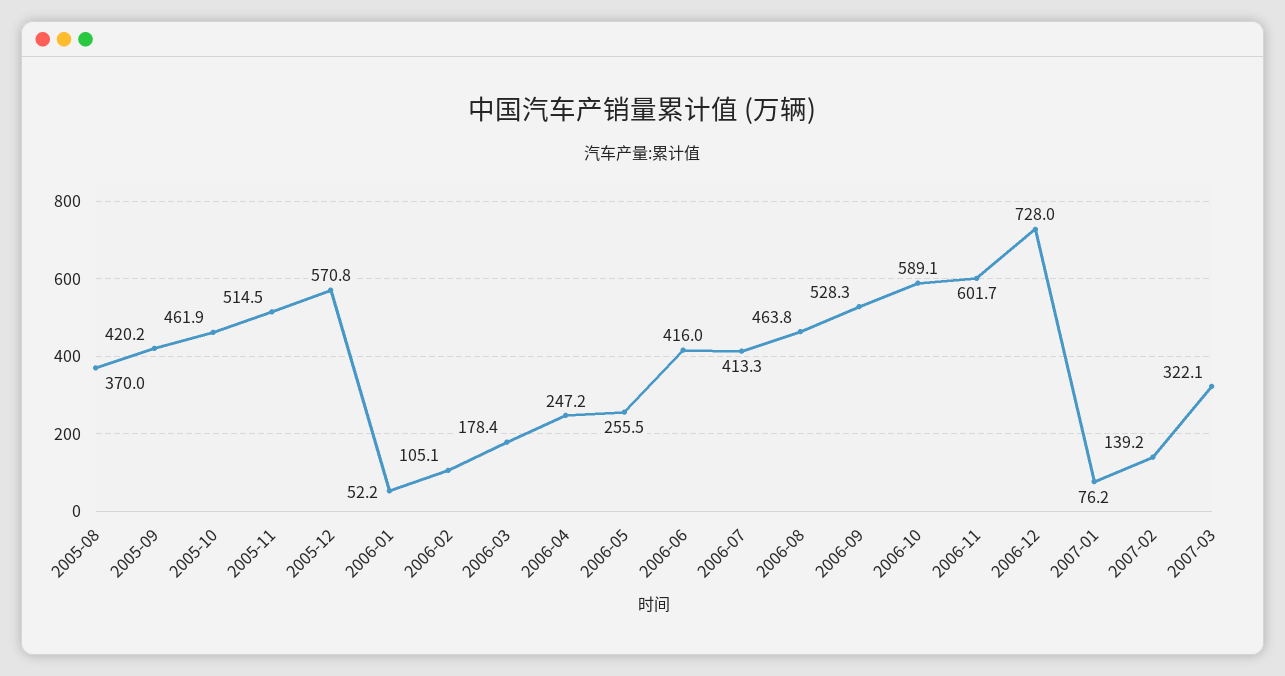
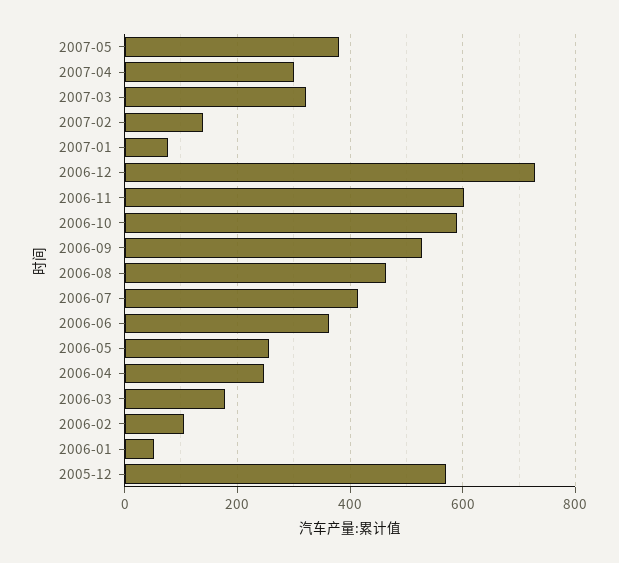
2005-08: 370 -> none
2005-09: 420.2 -> none
2005-10: 461.9 -> none
2005-11: 514.5 -> none
2006-06: 416 -> 360
2007-05: none -> 380
2007-04: none -> 300

